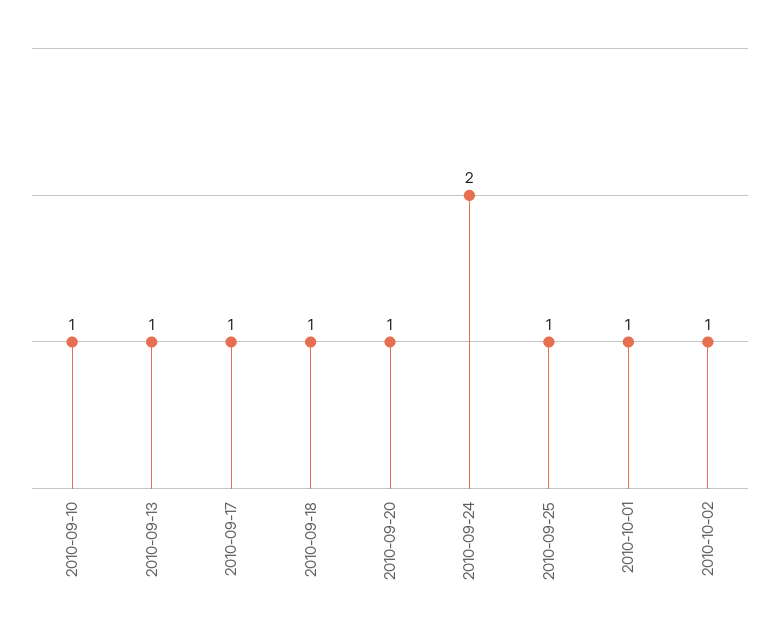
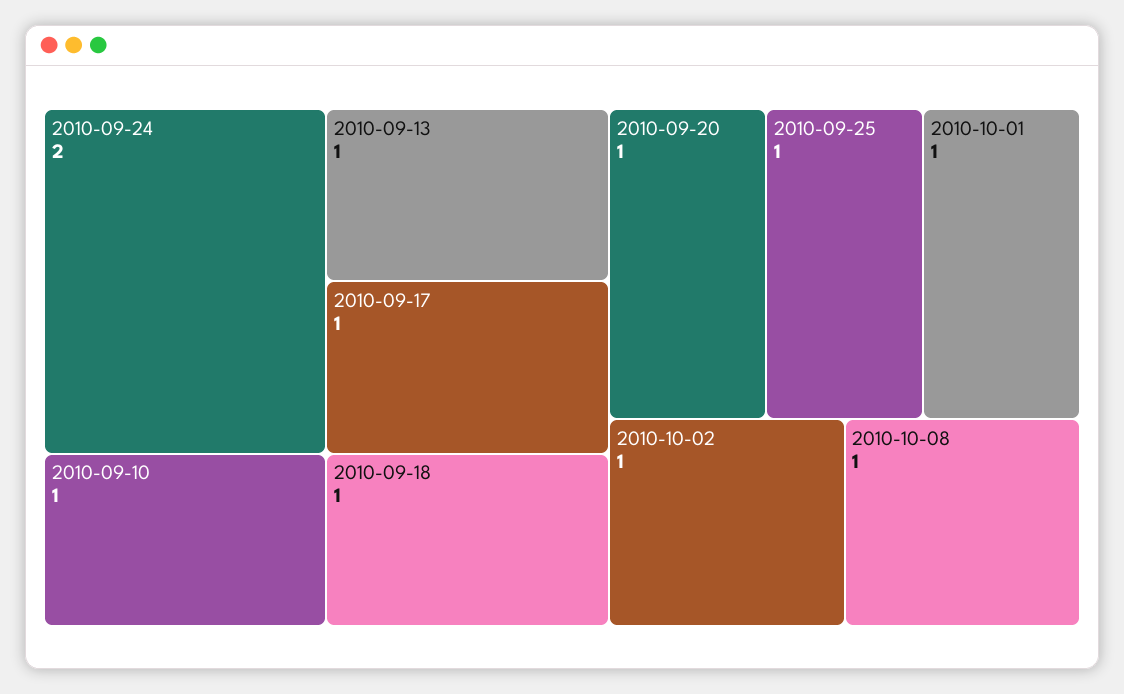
2010-10-08: none -> 1

